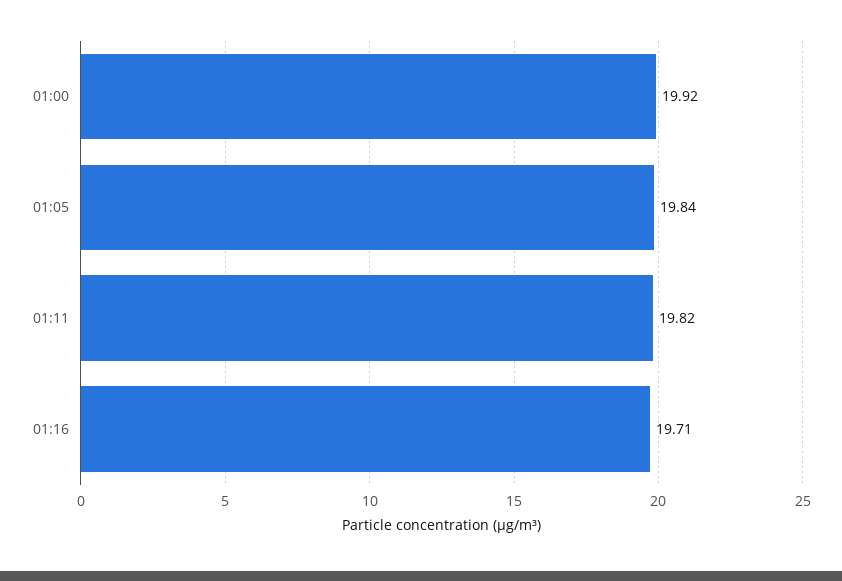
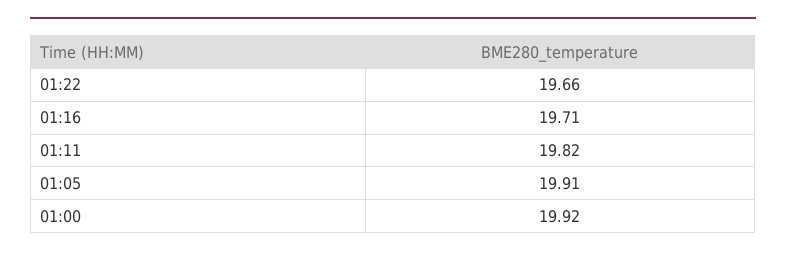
01:05: 19.84 -> 19.91
01:22: none -> 19.66

